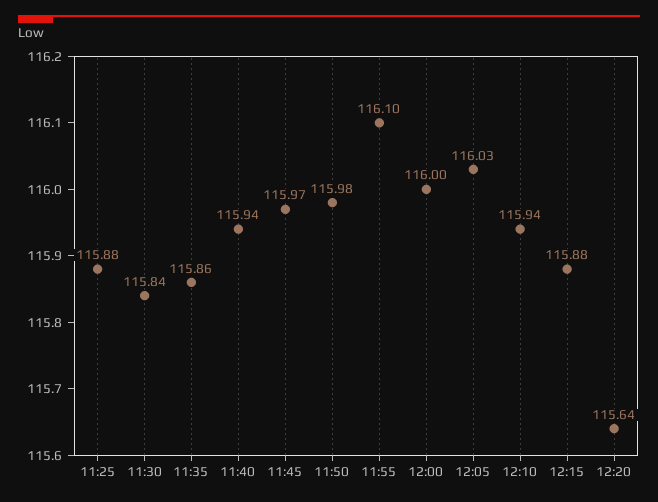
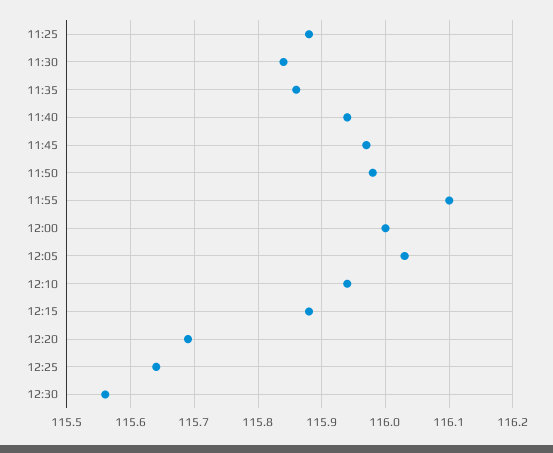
12:20: 115.64 -> 115.69
12:25: none -> 115.64
12:30: none -> 115.56

